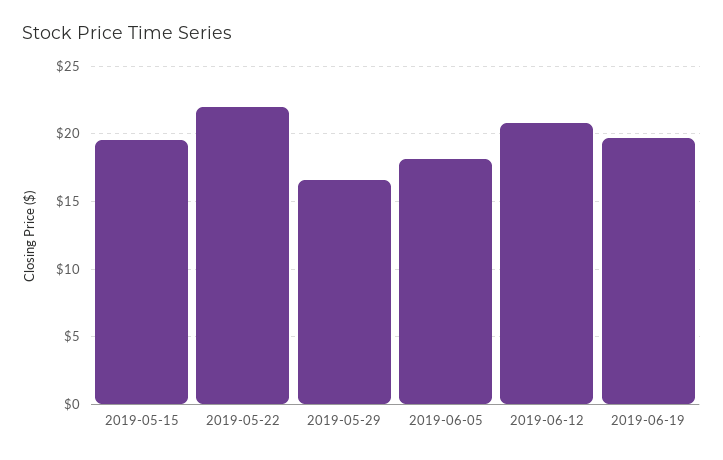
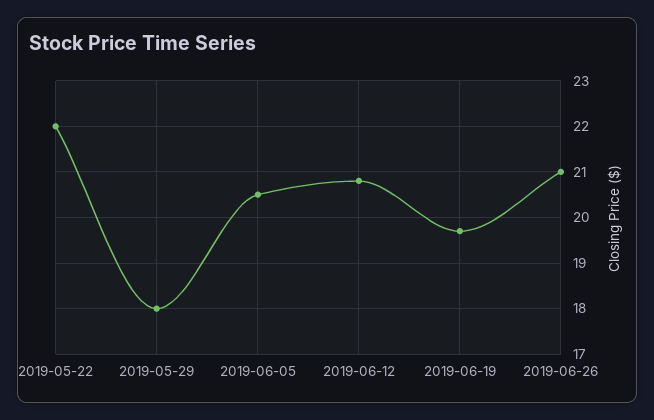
2019-05-15: 19.5 -> none
2019-05-29: 16.5 -> 18
2019-06-05: 18 -> 20.5
2019-06-26: none -> 21

